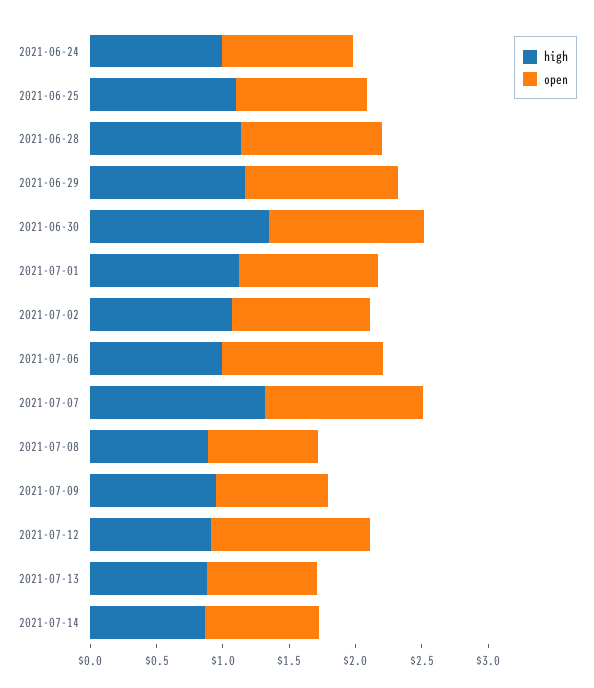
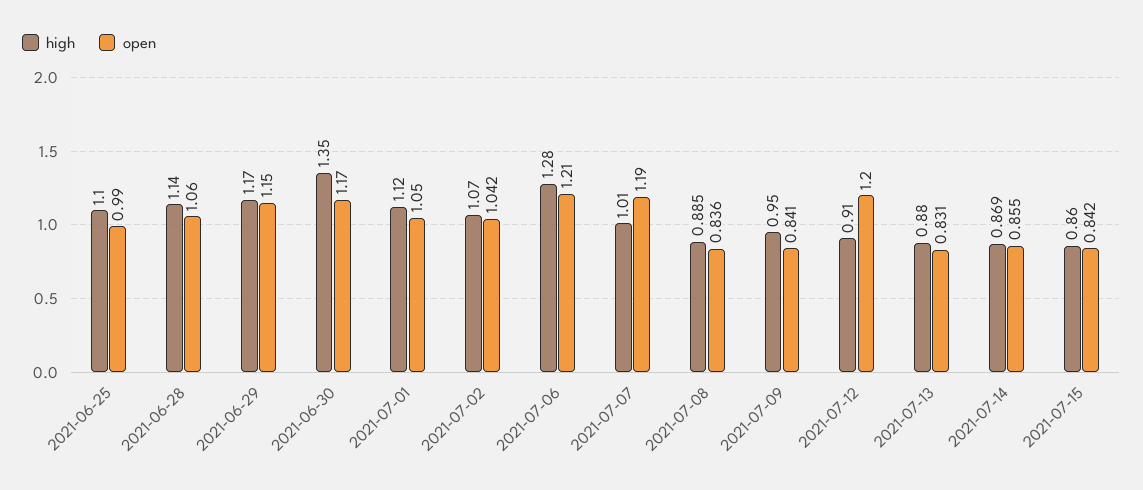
high, 2021-06-24: 1 -> none
open, 2021-06-24: 1 -> none
high, 2021-07-06: 1 -> 1.28
high, 2021-07-07: 1.3 -> 1.01
high, 2021-07-15: none -> 0.86
open, 2021-07-15: none -> 0.842

